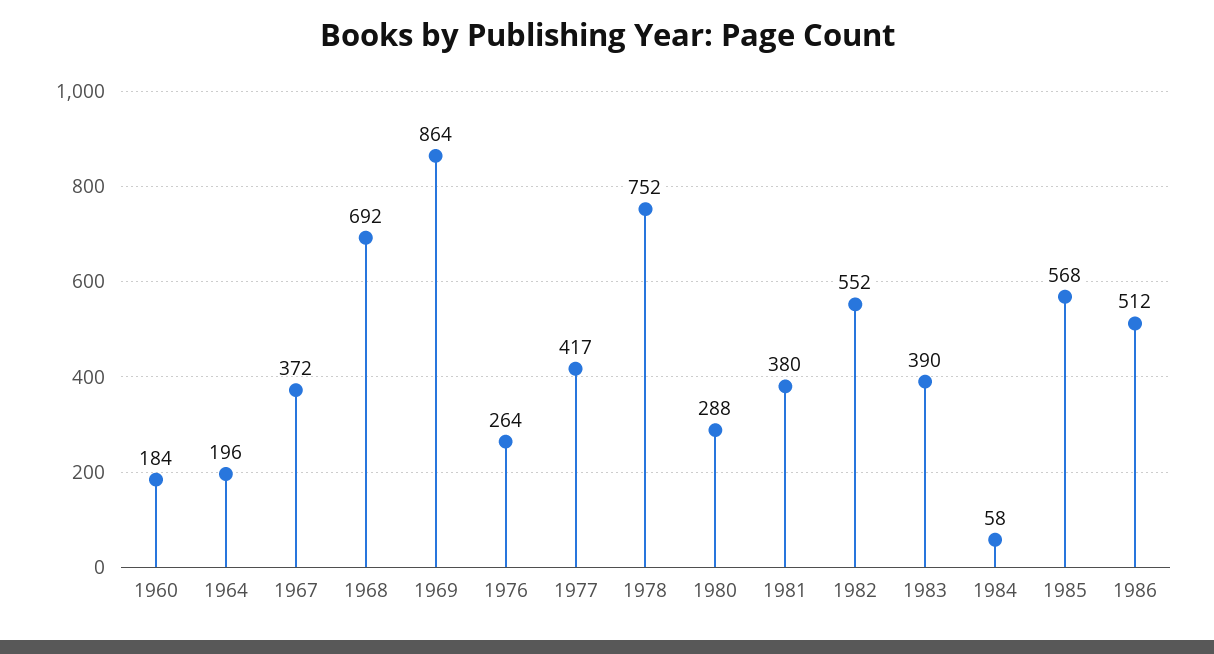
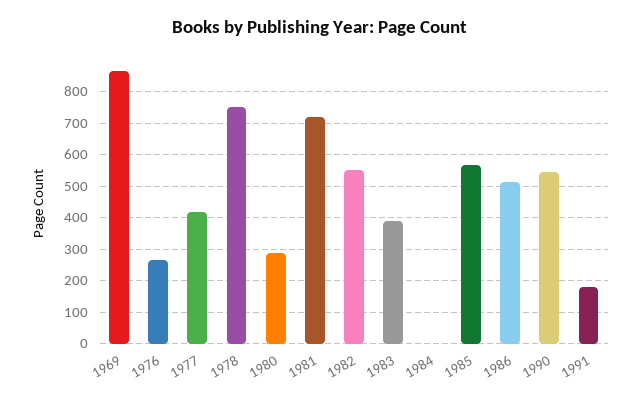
1960: 184 -> none
1964: 196 -> none
1967: 372 -> none
1968: 692 -> none
1981: 380 -> 720
1984: 58 -> 0
1990: none -> 540
1991: none -> 180

